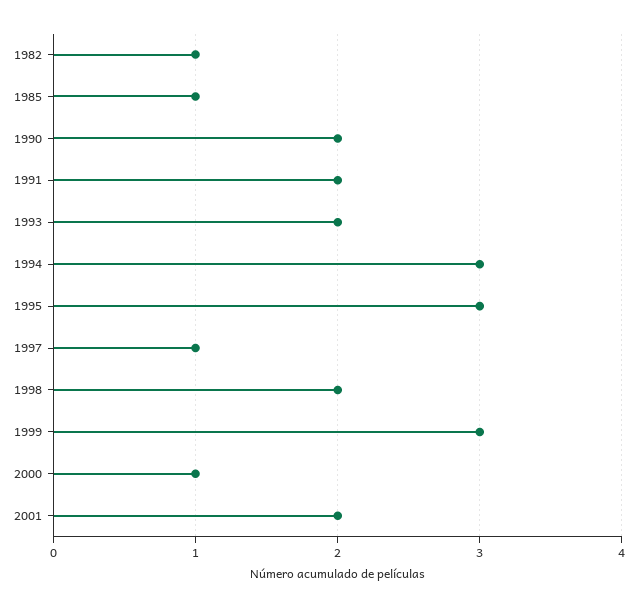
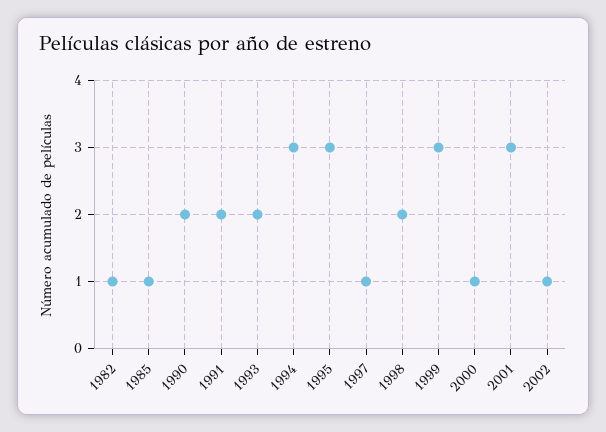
2001: 2 -> 3
2002: none -> 1

